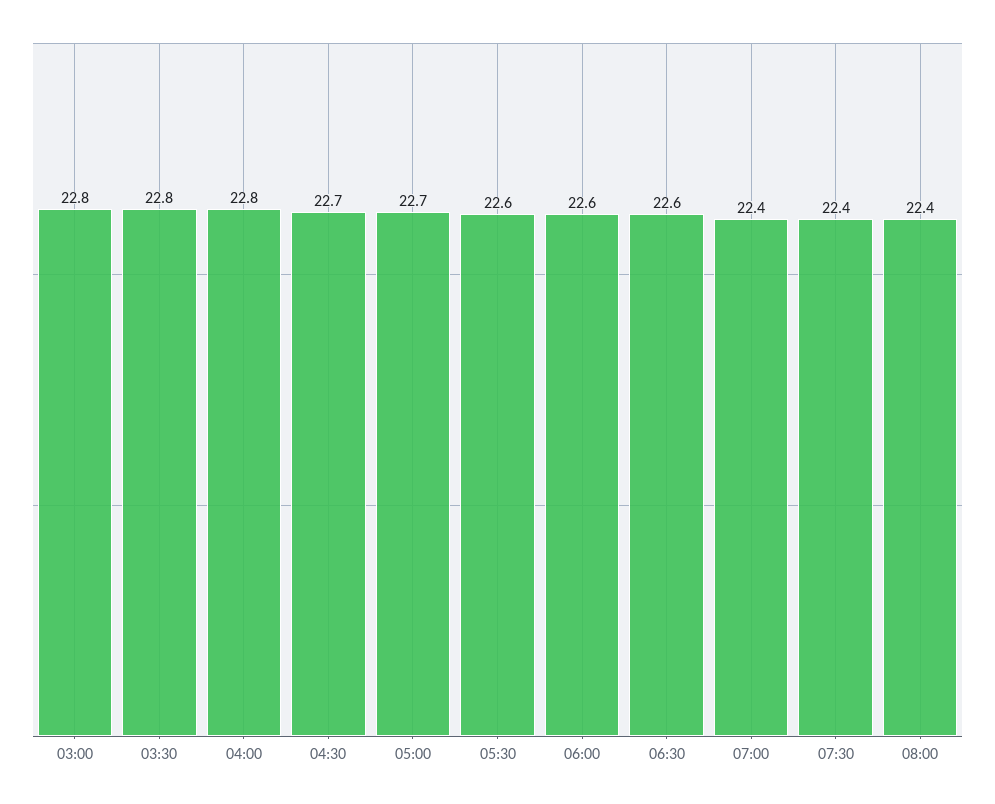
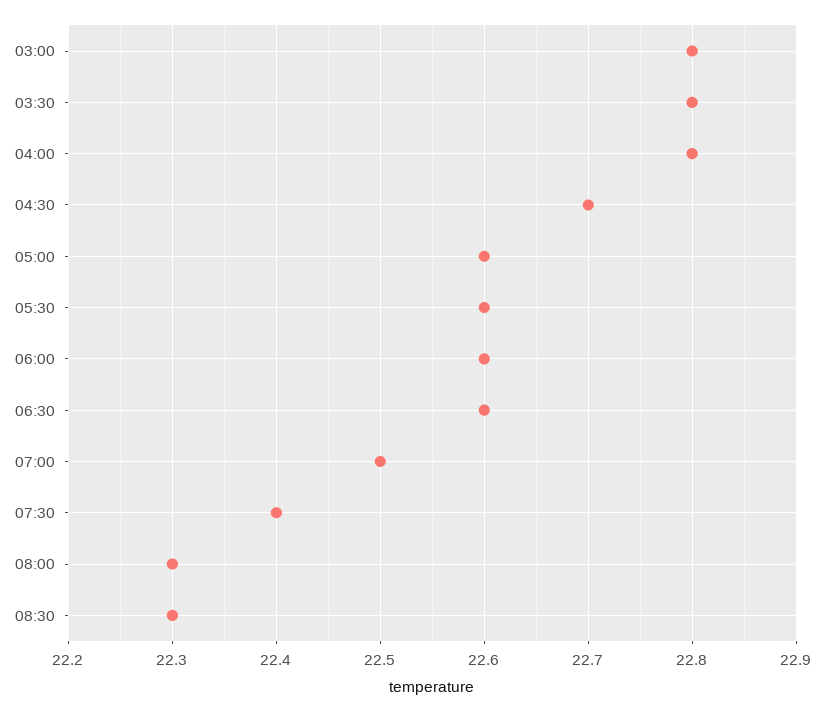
05:00: 22.7 -> 22.6
07:00: 22.4 -> 22.5
08:00: 22.4 -> 22.3
08:30: none -> 22.3

